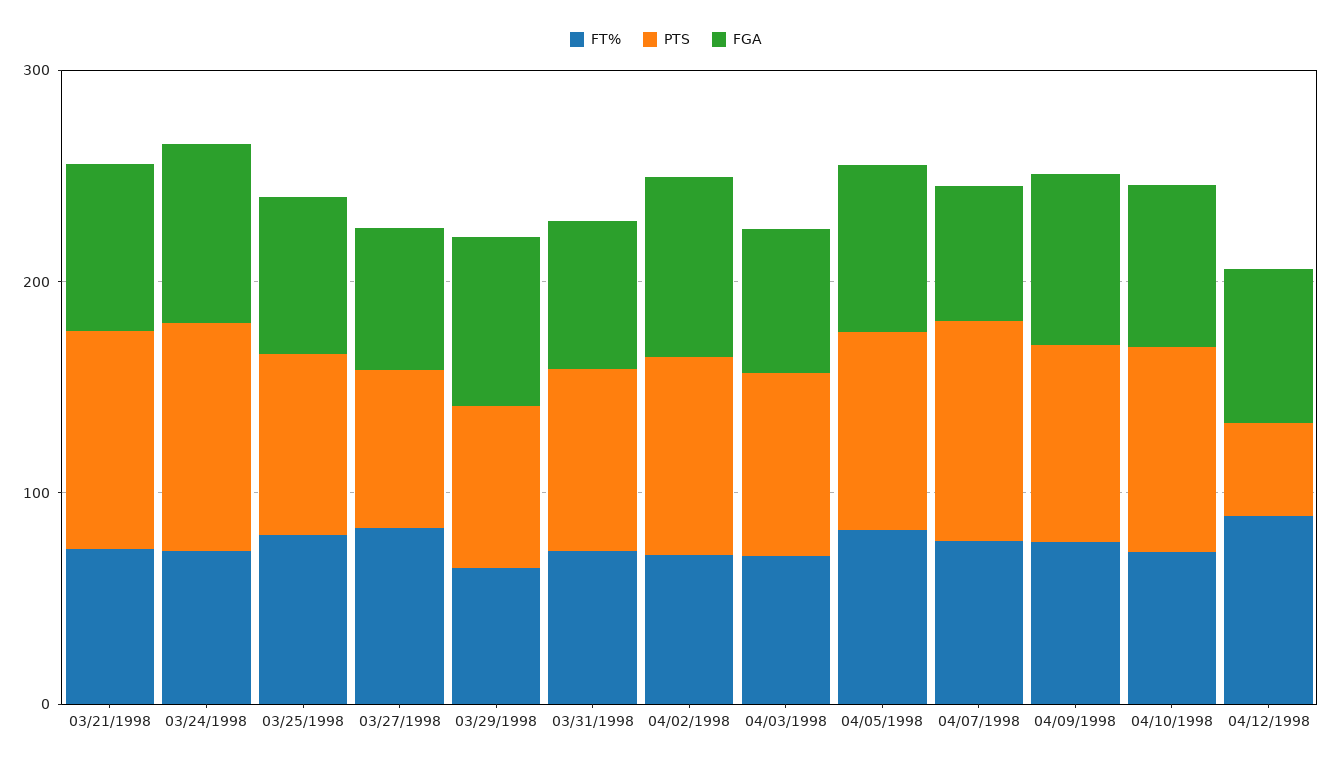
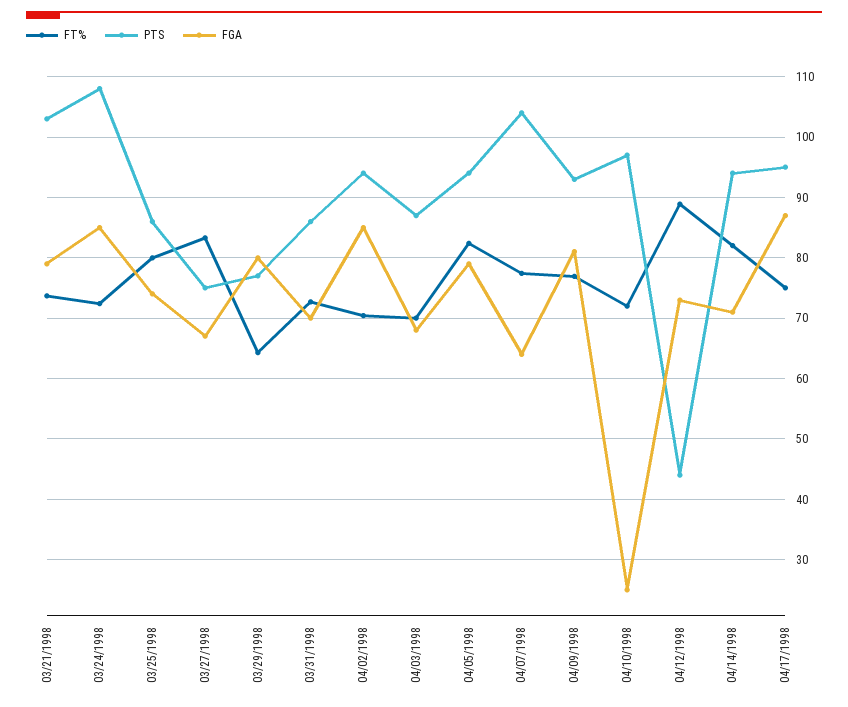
FGA, 04/10/1998: 80 -> 25
FT%, 04/14/1998: none -> 82
PTS, 04/14/1998: none -> 94
FGA, 04/14/1998: none -> 71
FT%, 04/17/1998: none -> 75
PTS, 04/17/1998: none -> 95
FGA, 04/17/1998: none -> 87

